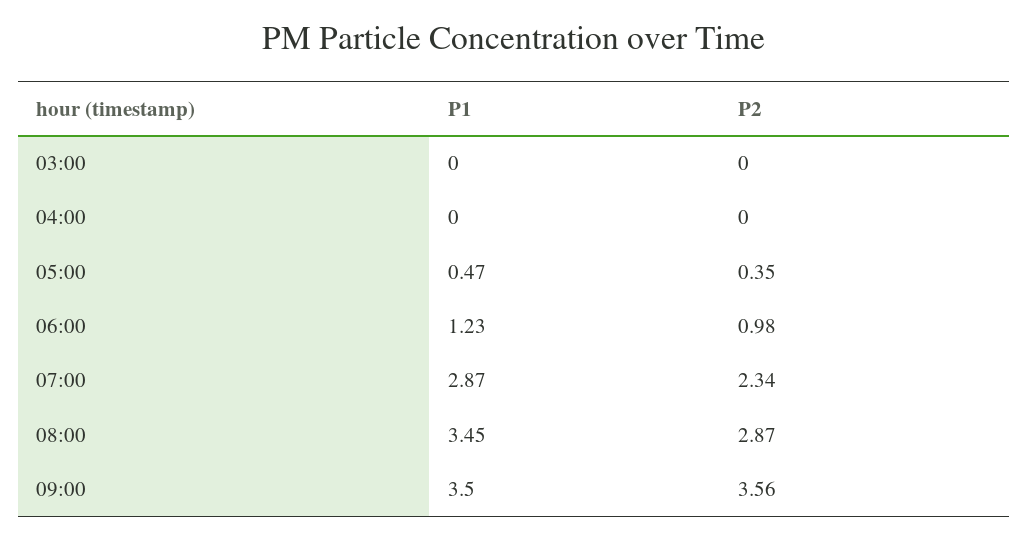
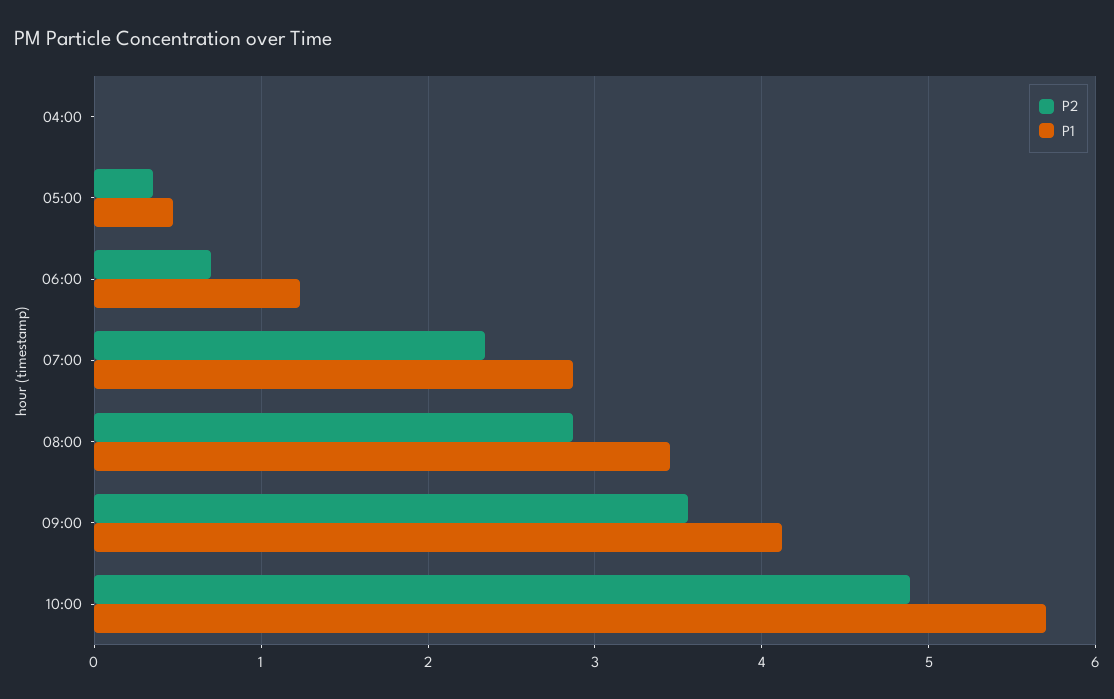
P1, 03:00: 0 -> none
P2, 03:00: 0 -> none
P2, 06:00: 0.98 -> 0.7
P1, 09:00: 3.5 -> 4.1
P2, 10:00: none -> 4.9
P1, 10:00: none -> 5.7

